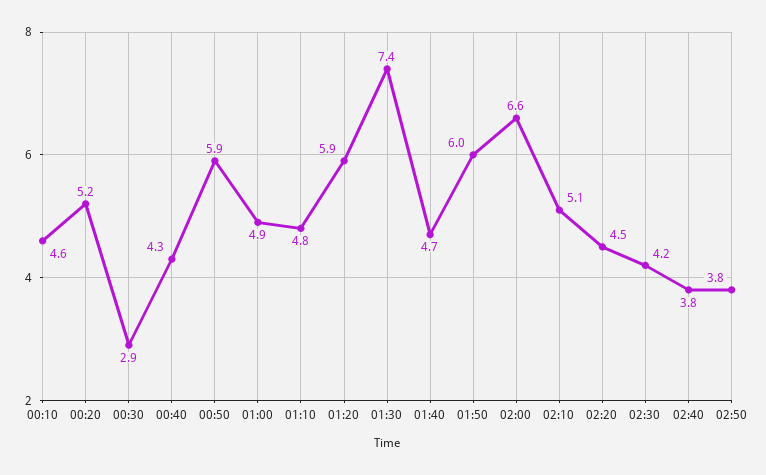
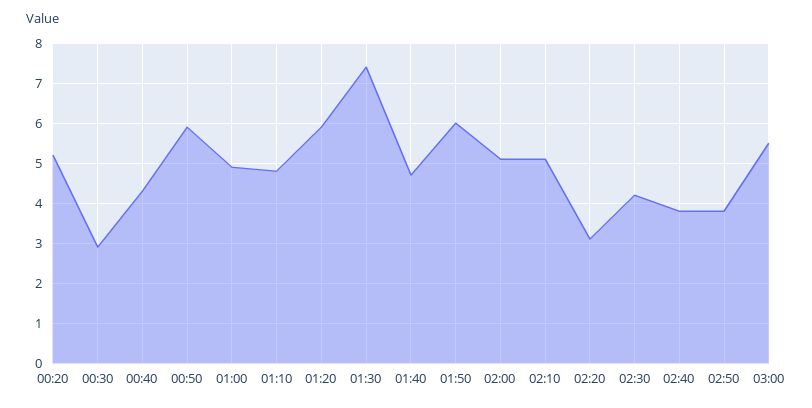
00:10: 4.6 -> none
02:00: 6.6 -> 5
02:20: 4.5 -> 3
03:00: none -> 5.5

